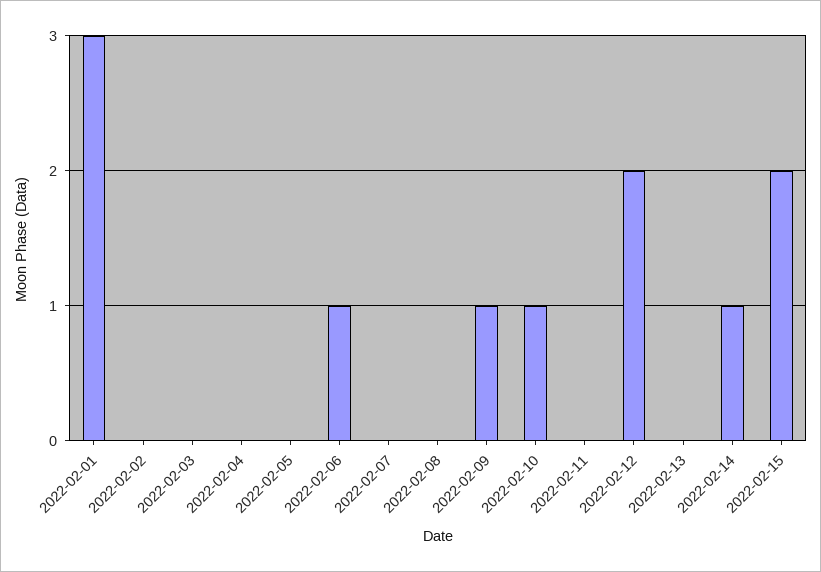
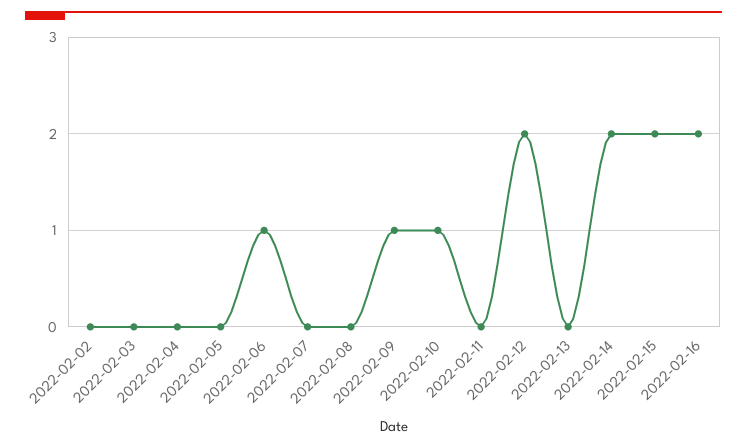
2022-02-01: 3 -> none
2022-02-14: 1 -> 2
2022-02-16: none -> 2

